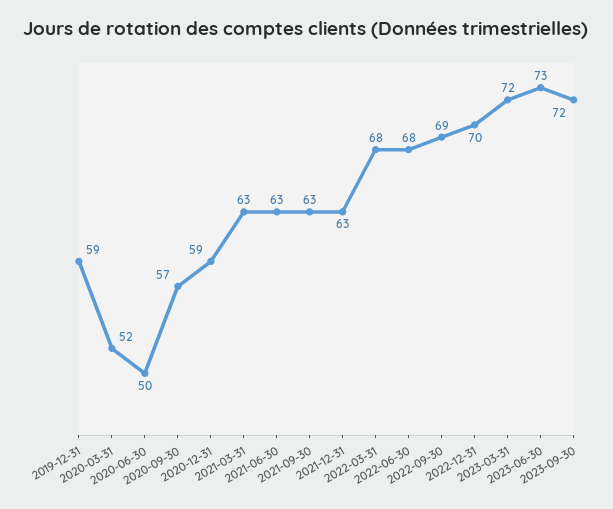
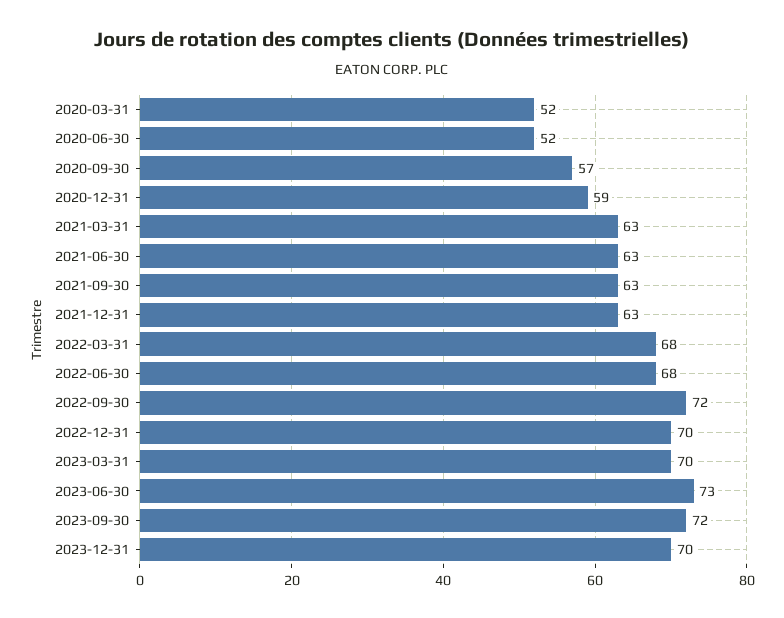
2019-12-31: 59 -> none
2020-06-30: 50 -> 52
2022-09-30: 69 -> 72
2023-03-31: 72 -> 70
2023-12-31: none -> 70

